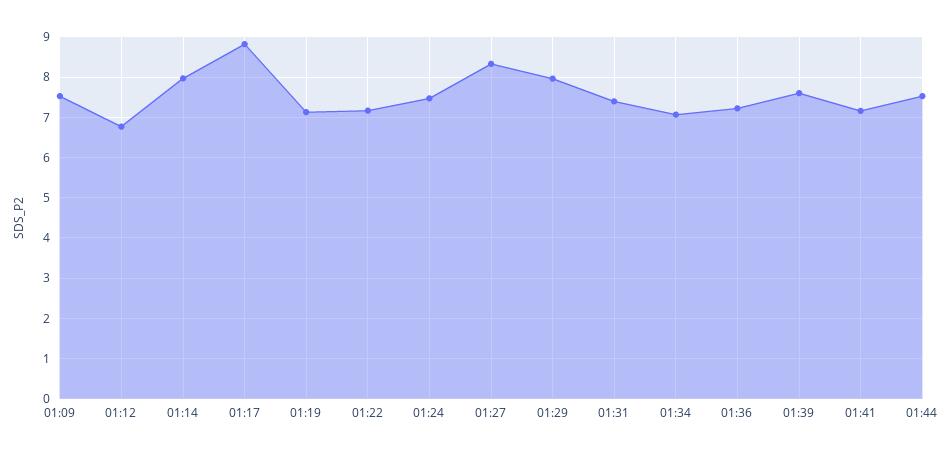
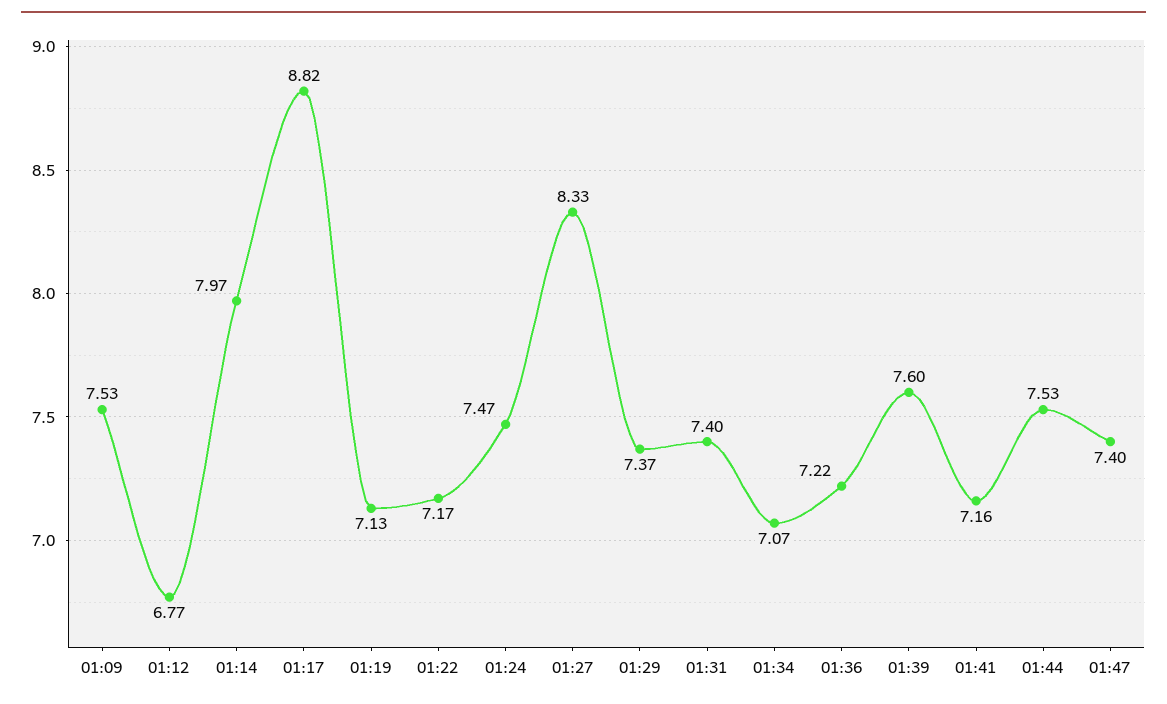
01:29: 8 -> 7.37
01:47: none -> 7.4

